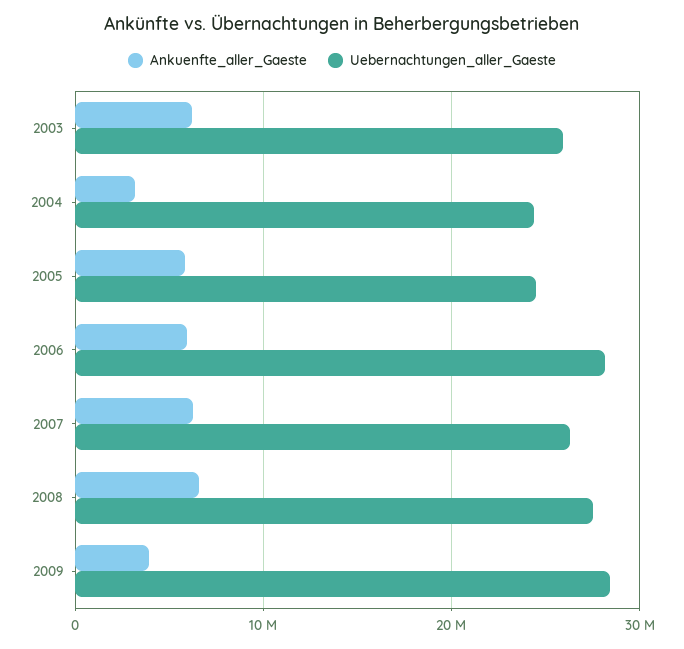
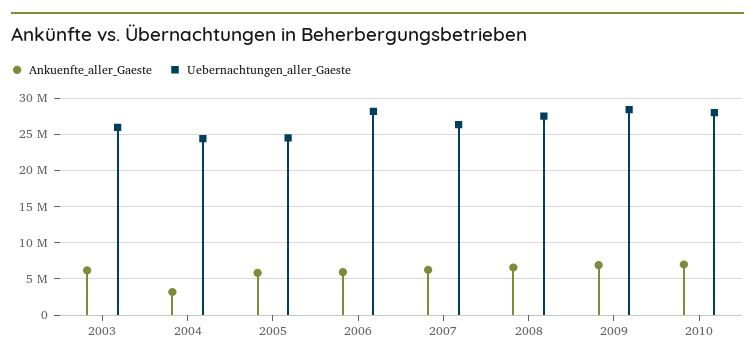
Ankuenfte_aller_Gaeste, 2009: 4000000 -> 7000000
Ankuenfte_aller_Gaeste, 2010: none -> 7000000
Uebernachtungen_aller_Gaeste, 2010: none -> 28000000

